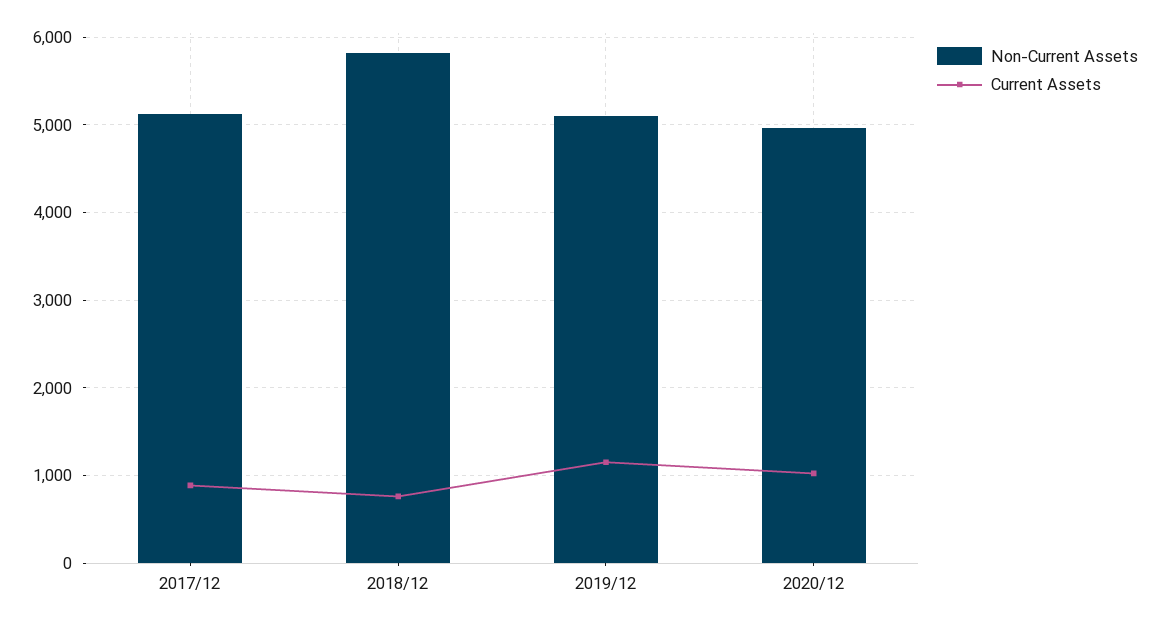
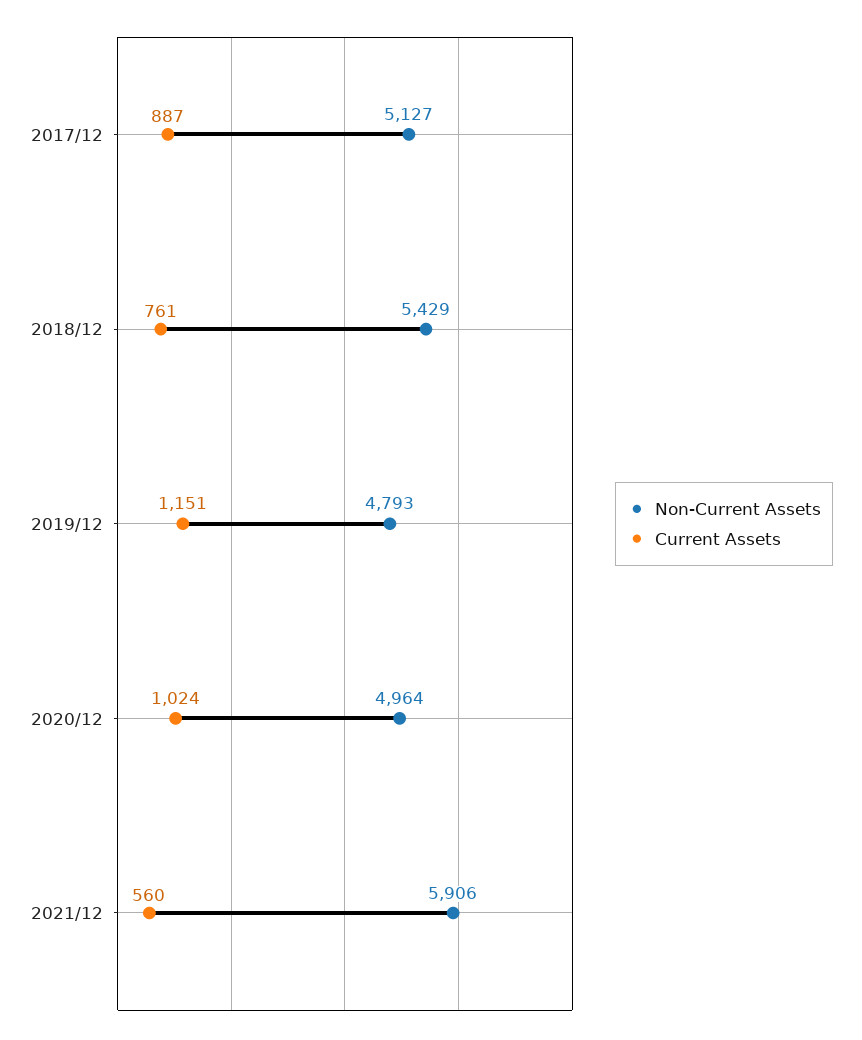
Non-Current Assets, 2018/12: 5800 -> 5429
Non-Current Assets, 2019/12: 5100 -> 4793
Non-Current Assets, 2021/12: none -> 5906
Current Assets, 2021/12: none -> 560

